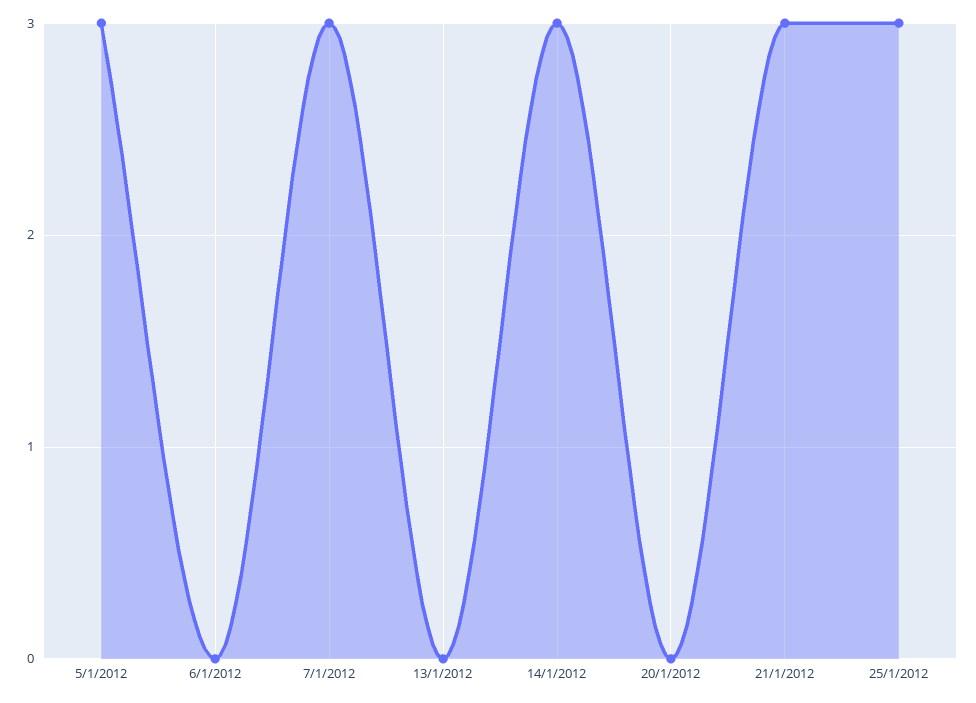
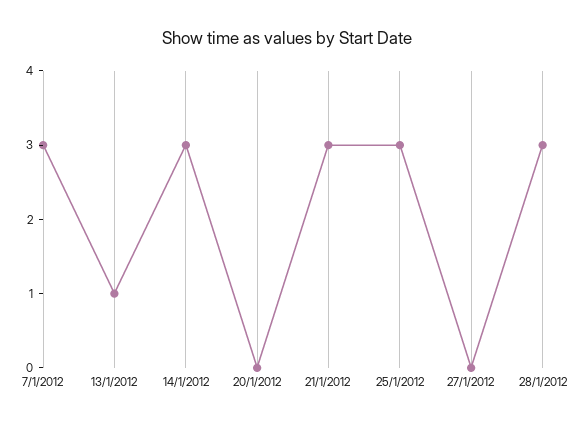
5/1/2012: 3 -> none
6/1/2012: 0 -> none
13/1/2012: 0 -> 1
27/1/2012: none -> 0
28/1/2012: none -> 3

